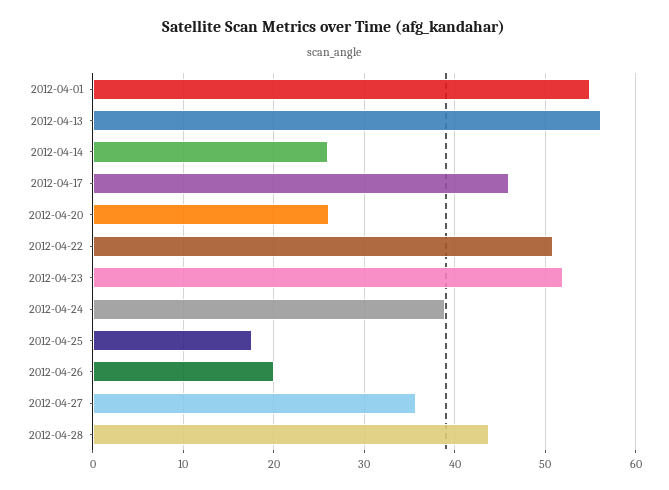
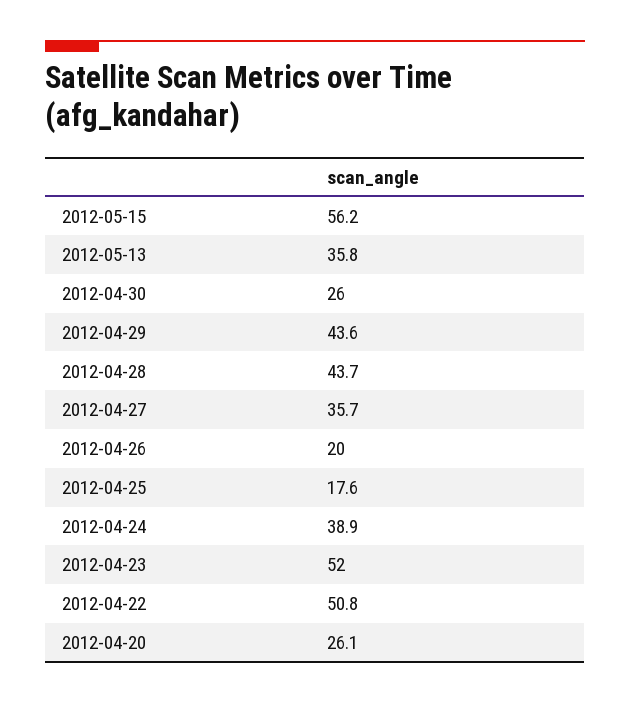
2012-04-01: 55 -> none
2012-04-13: 56 -> none
2012-04-14: 26 -> none
2012-04-17: 46 -> none
2012-05-15: none -> 56.2
2012-05-13: none -> 35.8
2012-04-30: none -> 26
2012-04-29: none -> 43.6

